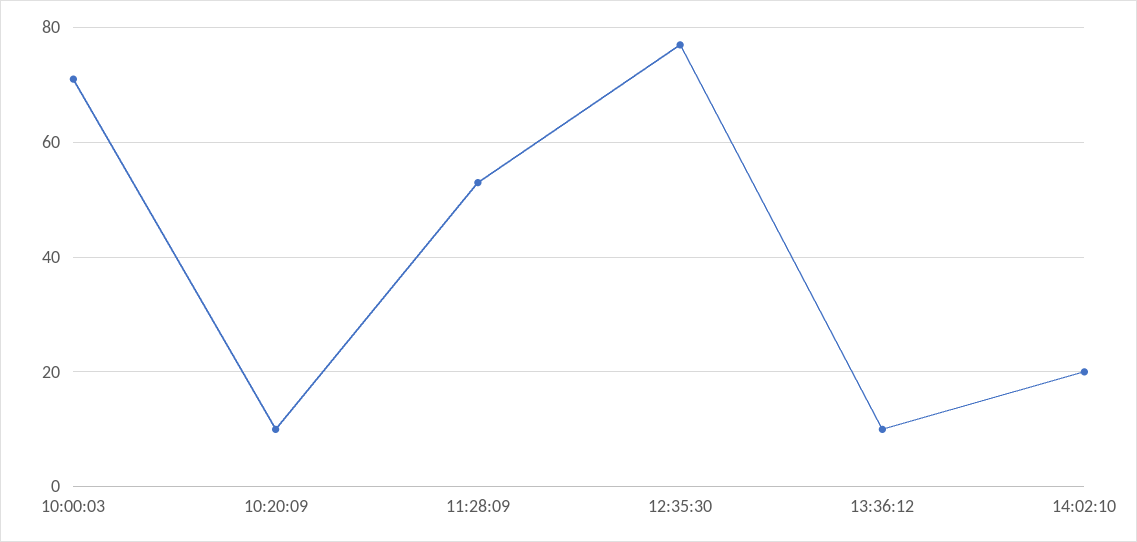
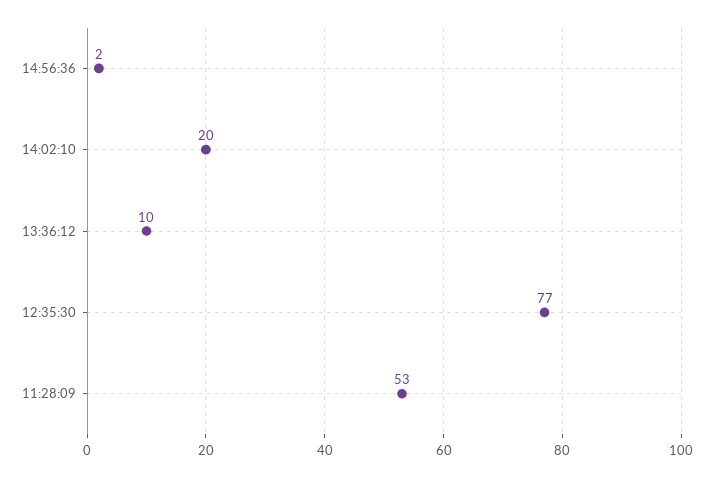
10:00:03: 70 -> none
10:20:09: 10 -> none
14:56:36: none -> 2

